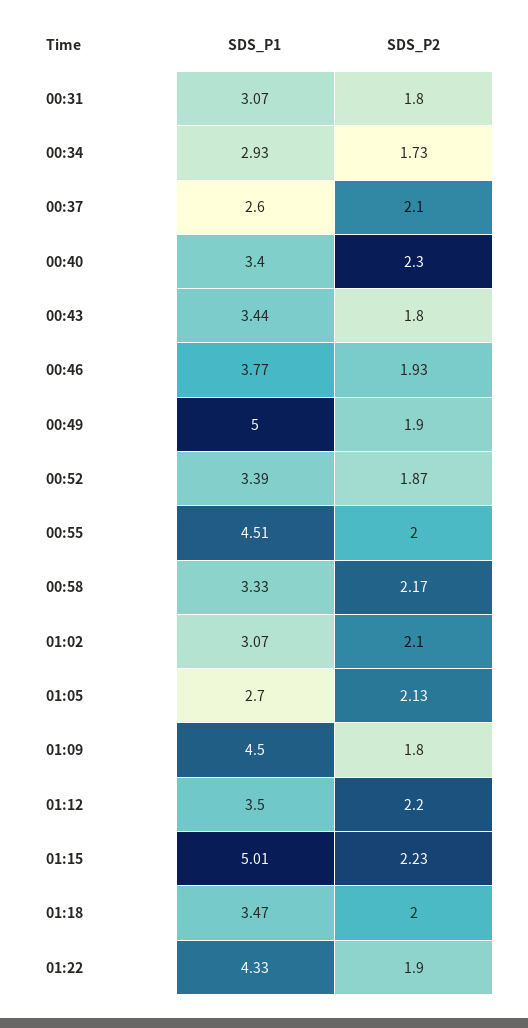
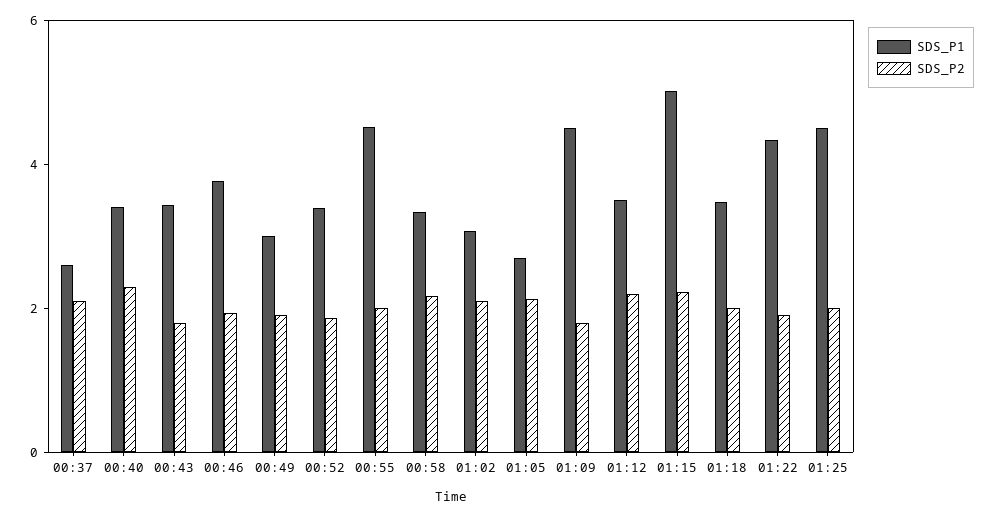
SDS_P1, 00:31: 3.07 -> none
SDS_P2, 00:31: 1.8 -> none
SDS_P1, 00:34: 2.93 -> none
SDS_P2, 00:34: 1.73 -> none
SDS_P1, 00:49: 5 -> 3
SDS_P1, 01:25: none -> 4.5
SDS_P2, 01:25: none -> 2

